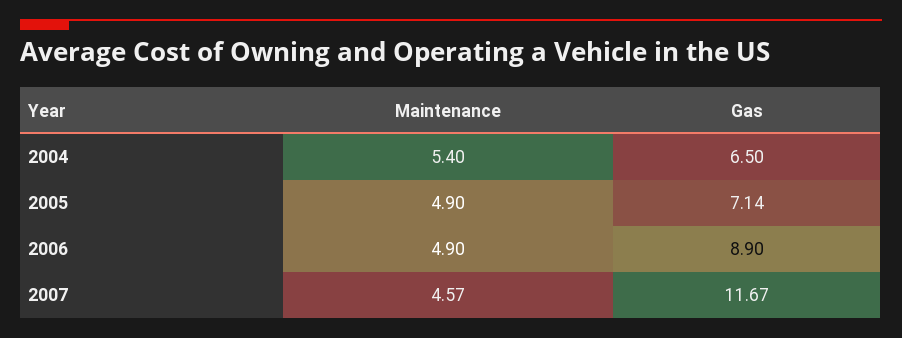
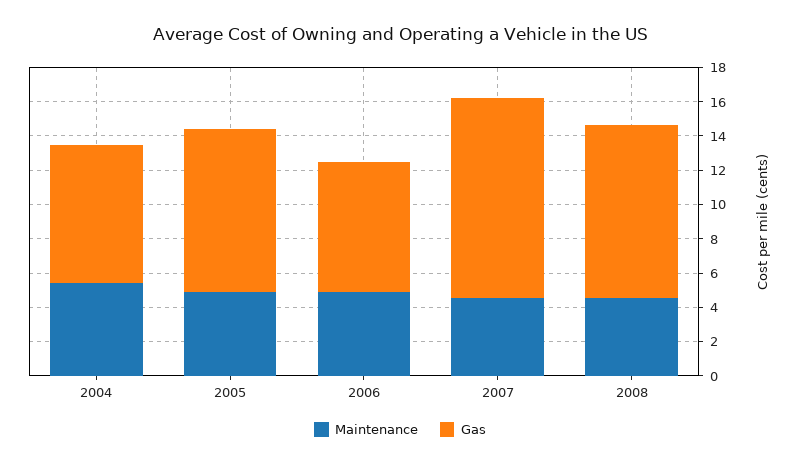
Gas, 2004: 6.5 -> 8
Gas, 2005: 7.14 -> 9.5
Gas, 2006: 8.9 -> 7.5
Maintenance, 2008: none -> 4.5
Gas, 2008: none -> 10

